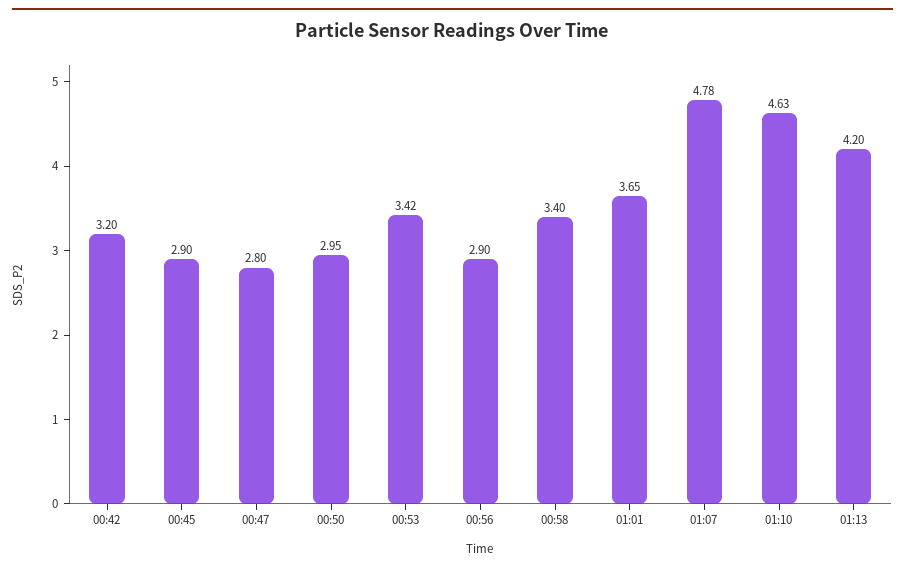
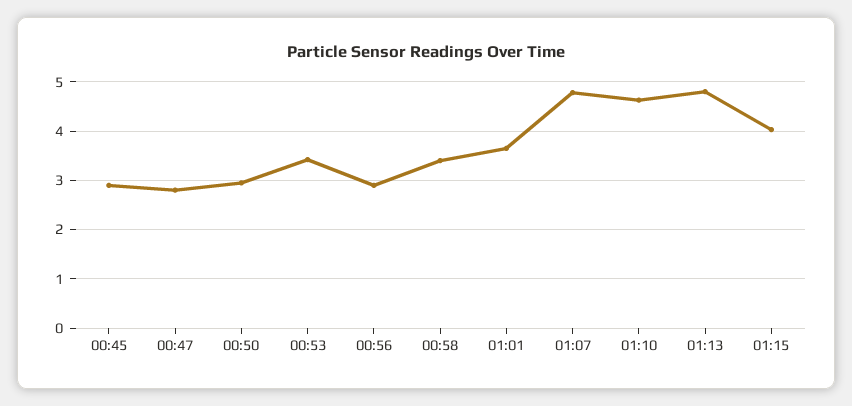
00:42: 3.2 -> none
01:13: 4.2 -> 4.8
01:15: none -> 4

